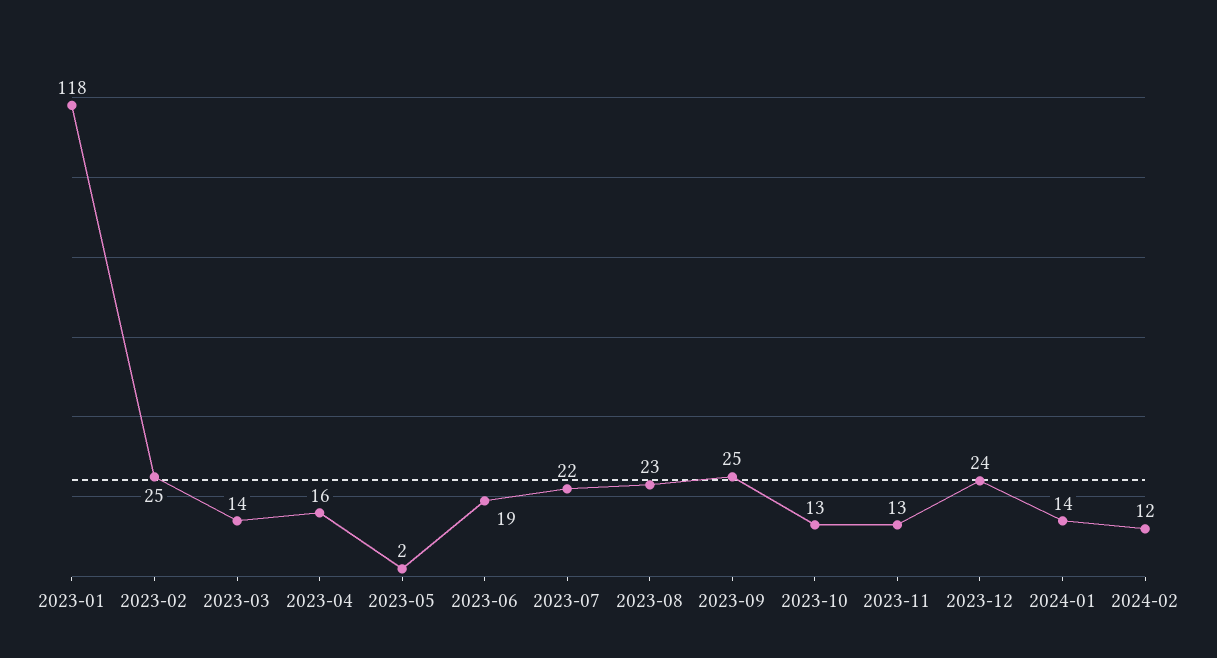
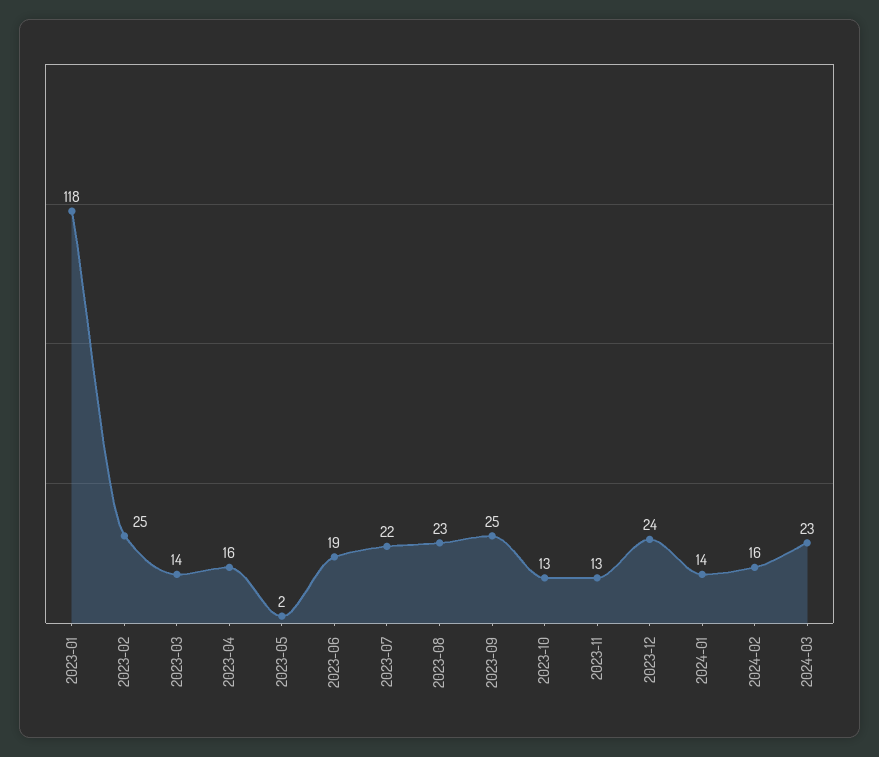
2024-02: 12 -> 16
2024-03: none -> 23

